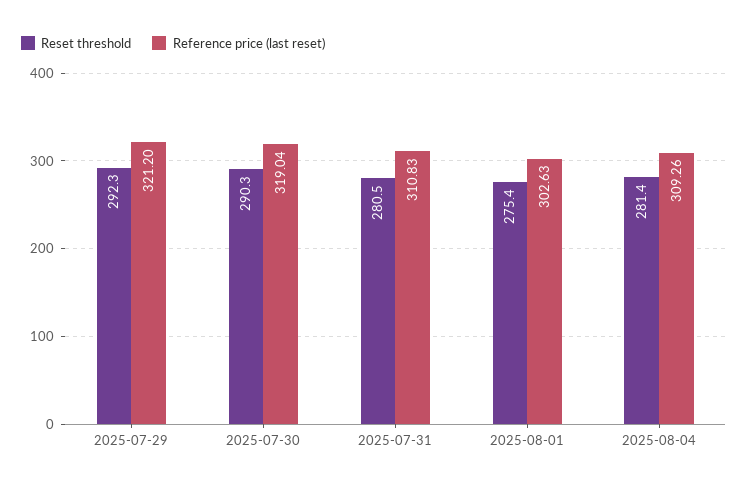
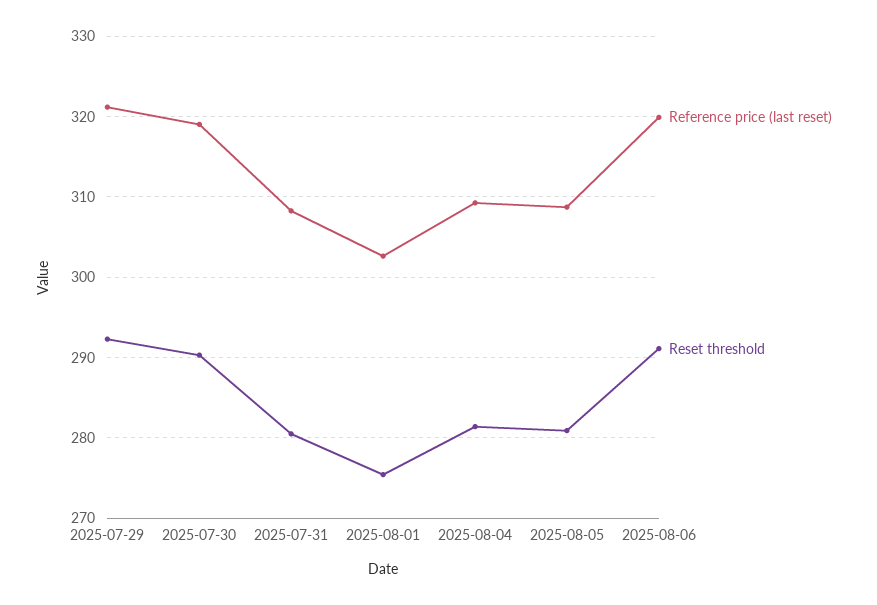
Reference price (last reset), 2025-07-31: 310.83 -> 308
Reference price (last reset), 2025-08-05: none -> 309
Reset threshold, 2025-08-05: none -> 281
Reference price (last reset), 2025-08-06: none -> 320
Reset threshold, 2025-08-06: none -> 291

